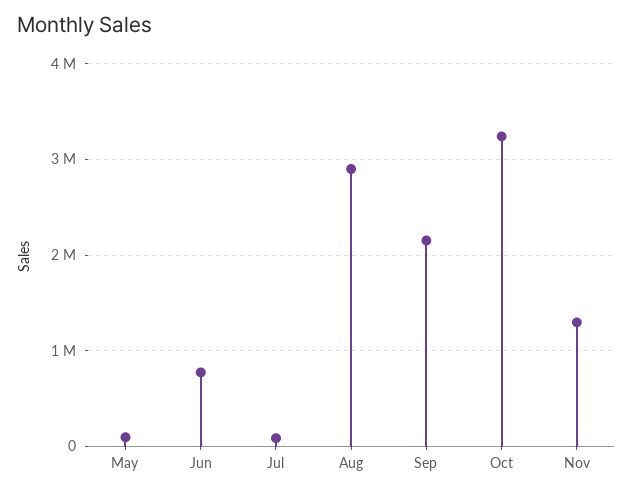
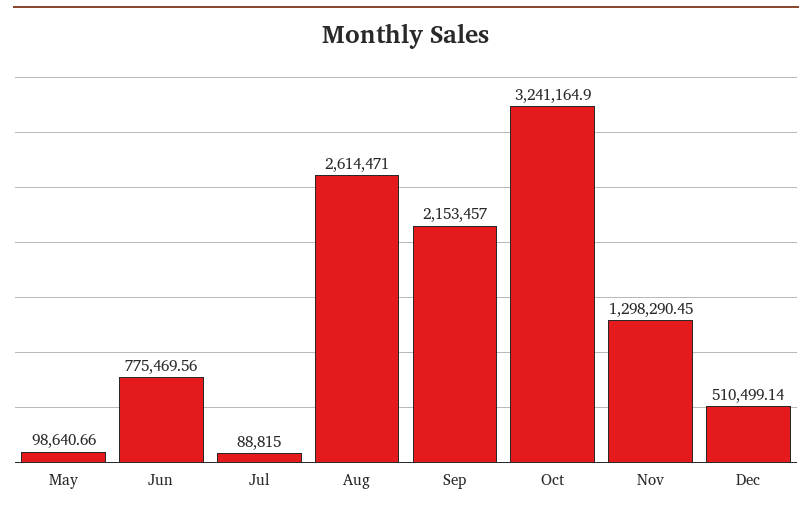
Aug: 2900000 -> 2614471
Dec: none -> 510499.14

